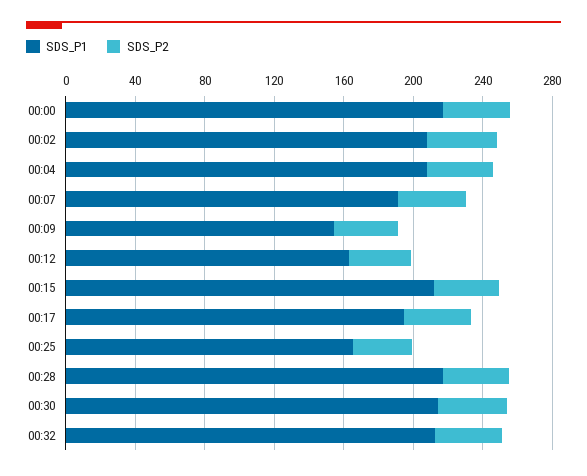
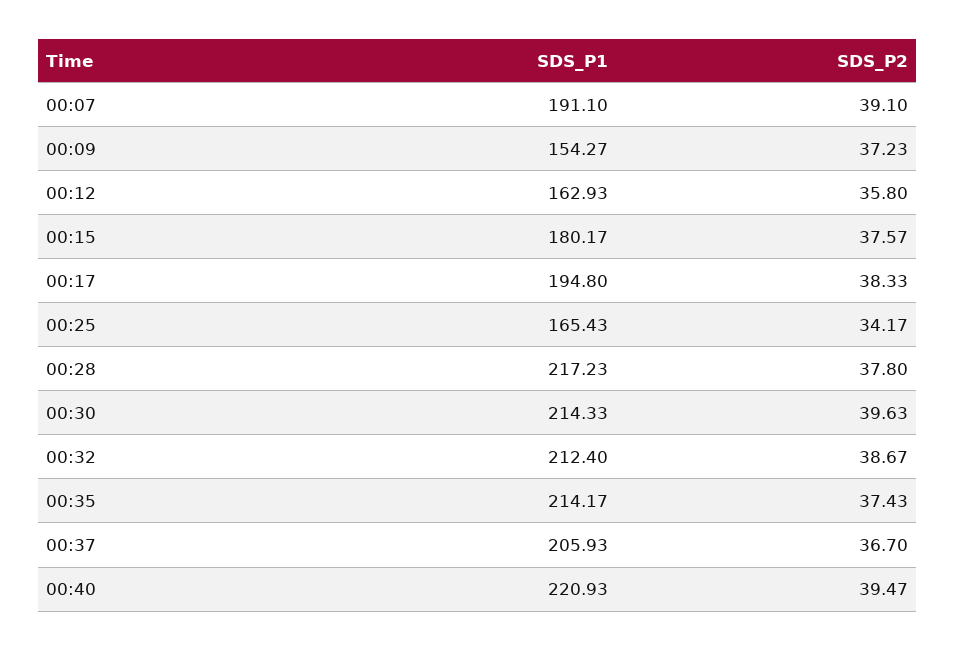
SDS_P1, 00:00: 220 -> none
SDS_P2, 00:00: 40 -> none
SDS_P1, 00:02: 210 -> none
SDS_P2, 00:02: 40 -> none
SDS_P1, 00:04: 210 -> none
SDS_P2, 00:04: 40 -> none
SDS_P1, 00:15: 210 -> 180.17
SDS_P1, 00:35: none -> 214.17
SDS_P2, 00:35: none -> 37.43
SDS_P1, 00:37: none -> 205.93
SDS_P2, 00:37: none -> 36.7
SDS_P1, 00:40: none -> 220.93
SDS_P2, 00:40: none -> 39.47

